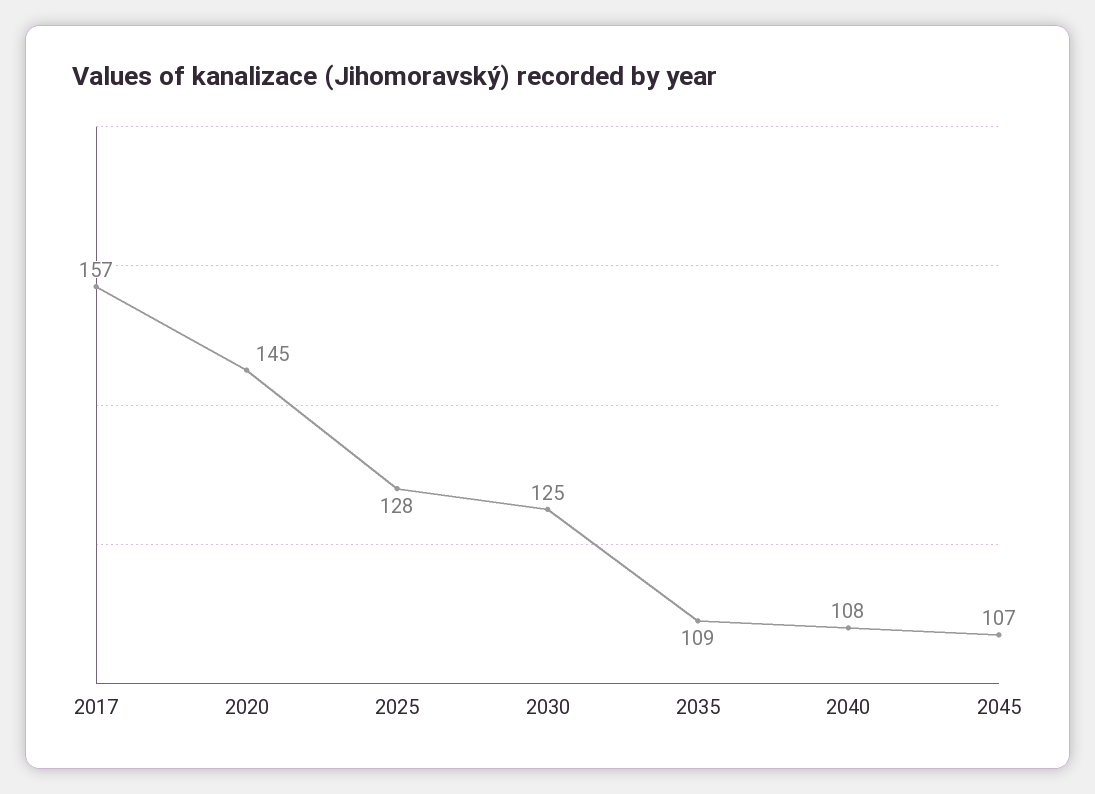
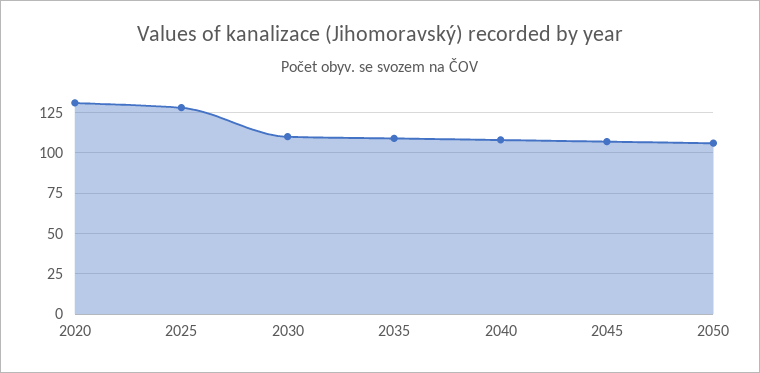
2017: 157 -> none
2020: 145 -> 130
2030: 125 -> 110
2050: none -> 105

